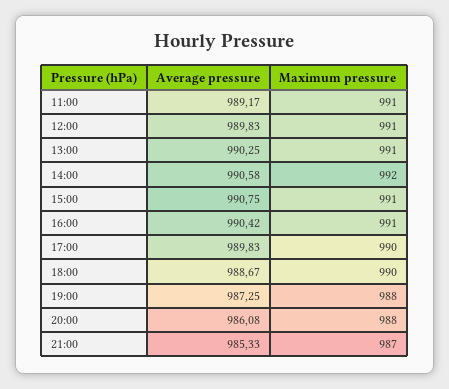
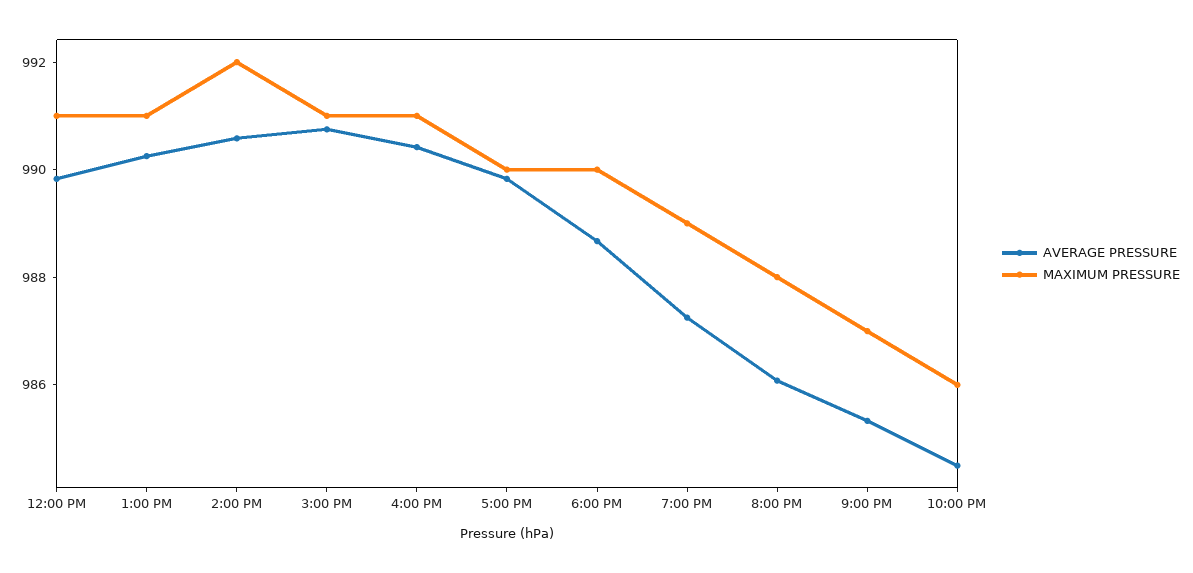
Average pressure, 11:00: 989.17 -> none
Maximum pressure, 11:00: 991 -> none
Maximum pressure, 19:00: 988 -> 989
Average pressure, 10:00 PM: none -> 984.5
Maximum pressure, 10:00 PM: none -> 986

